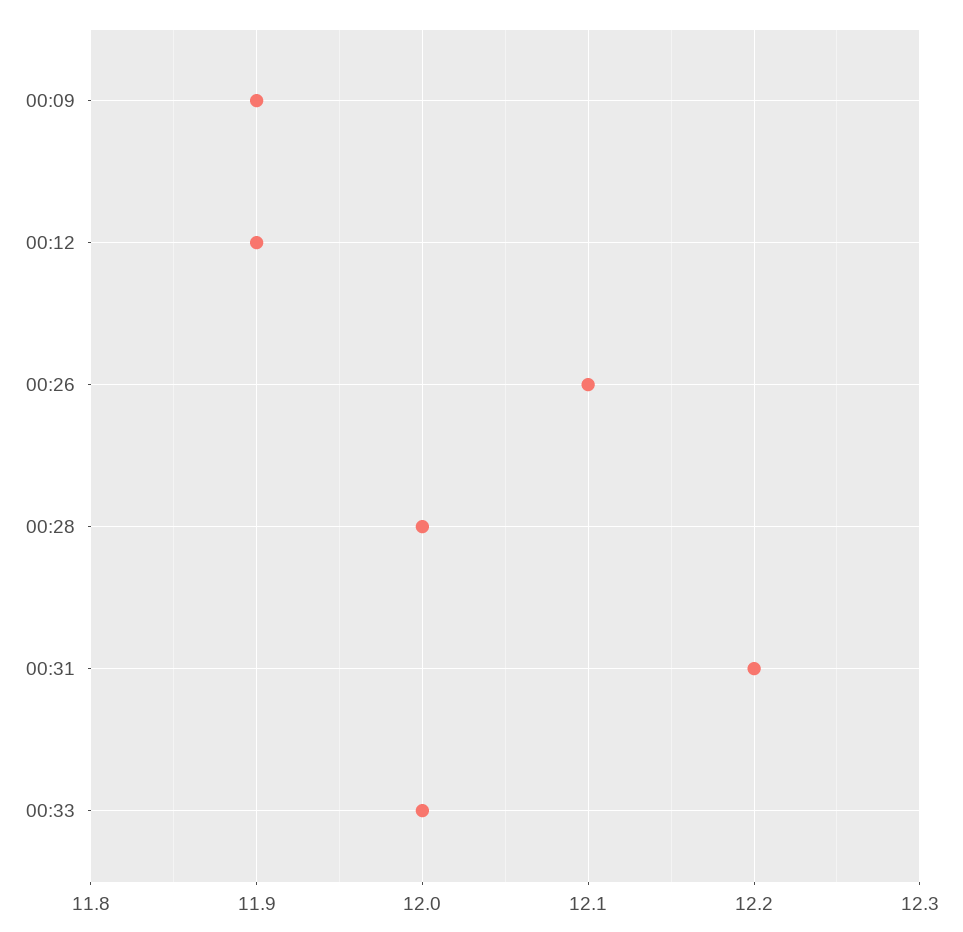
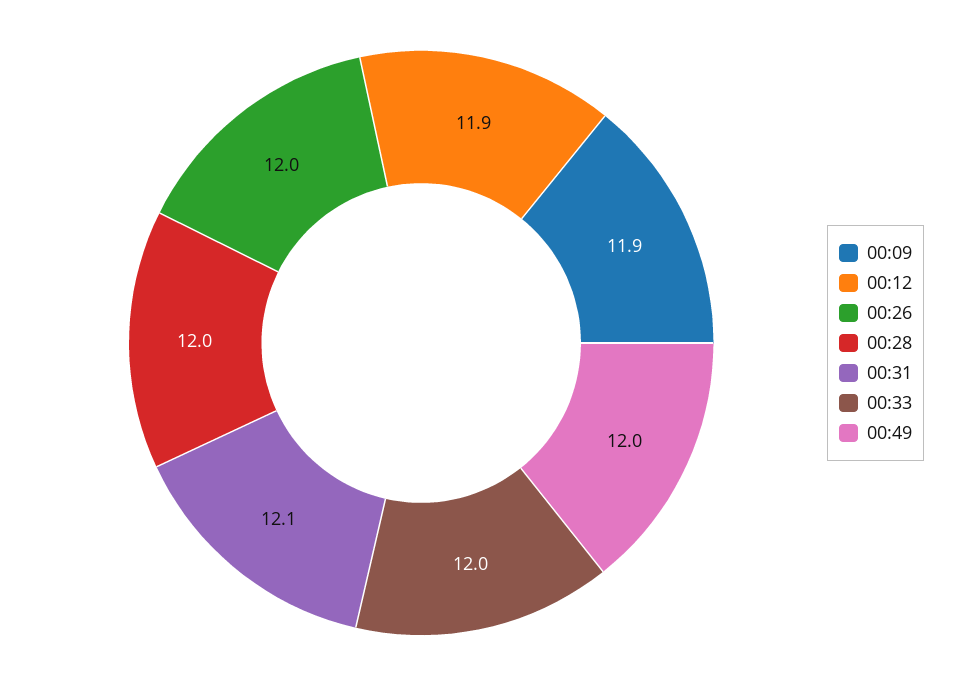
00:26: 12.1 -> 12
00:31: 12.2 -> 12.1
00:49: none -> 12

